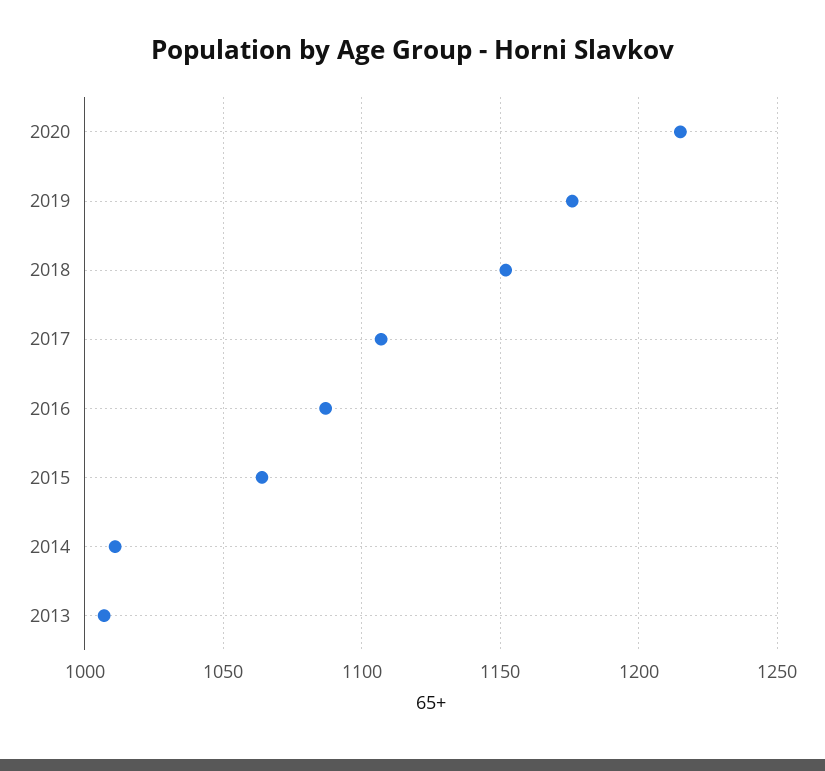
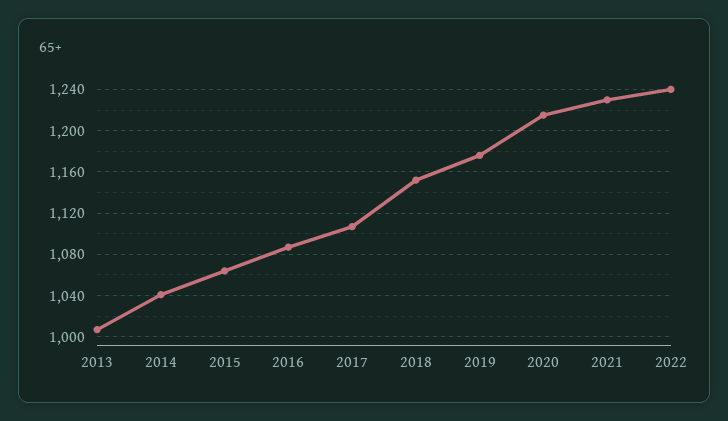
2014: 1010 -> 1040
2021: none -> 1230
2022: none -> 1240

